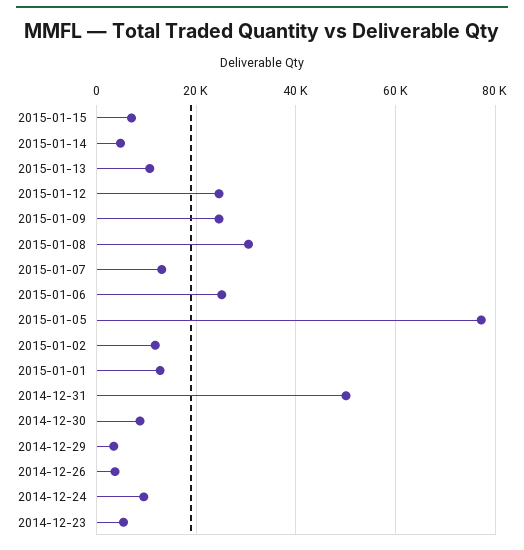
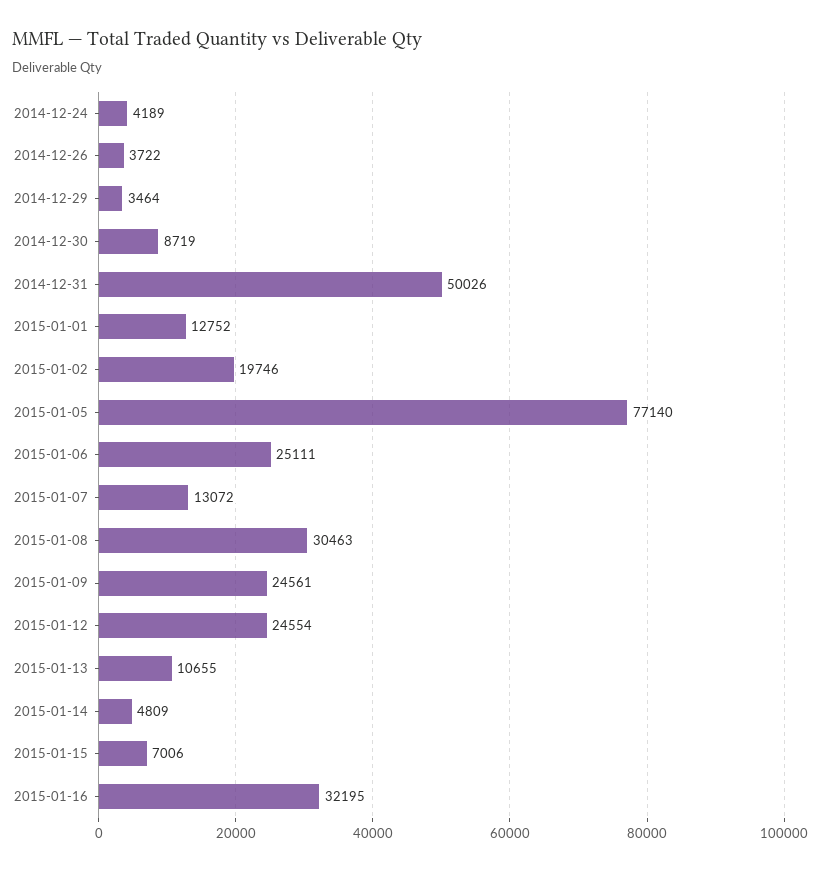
2015-01-02: 12000 -> 19746
2014-12-24: 10000 -> 4189
2014-12-23: 6000 -> none
2015-01-16: none -> 32195

